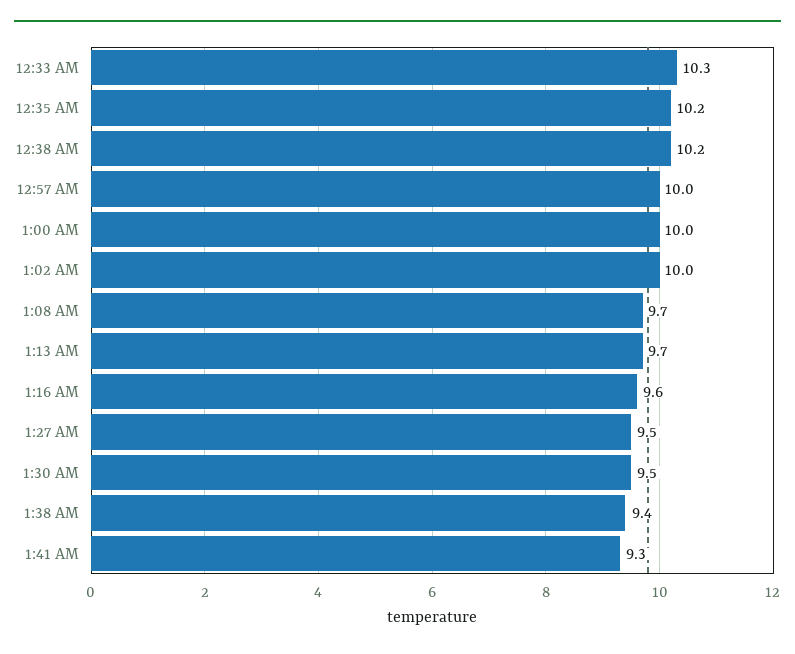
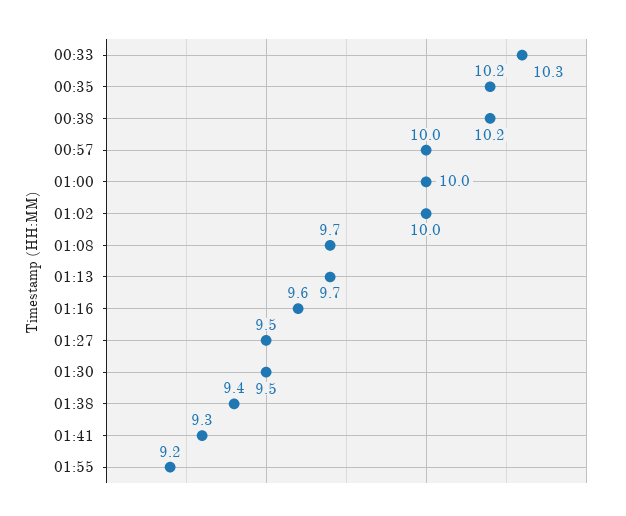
01:55: none -> 9.2

